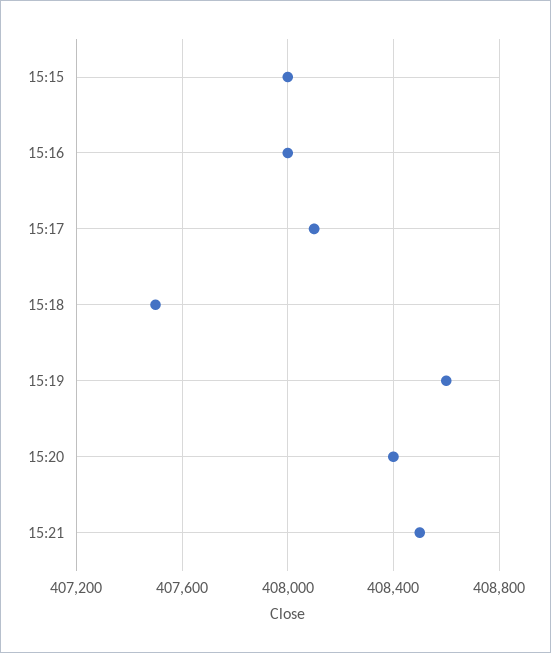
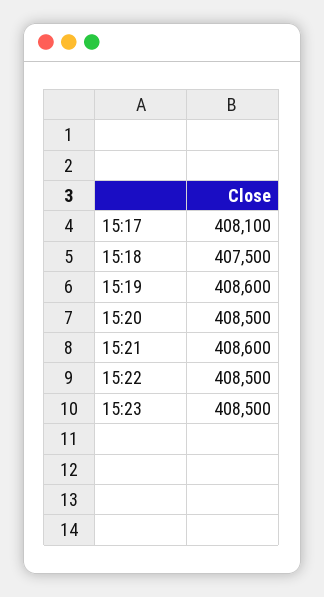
15:15: 408000 -> none
15:16: 408000 -> none
15:20: 408400 -> 408500
15:21: 408500 -> 408600
15:22: none -> 408500
15:23: none -> 408500

